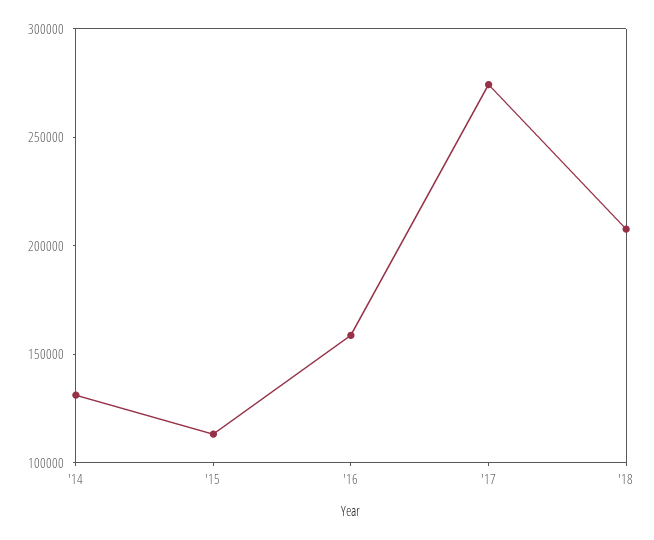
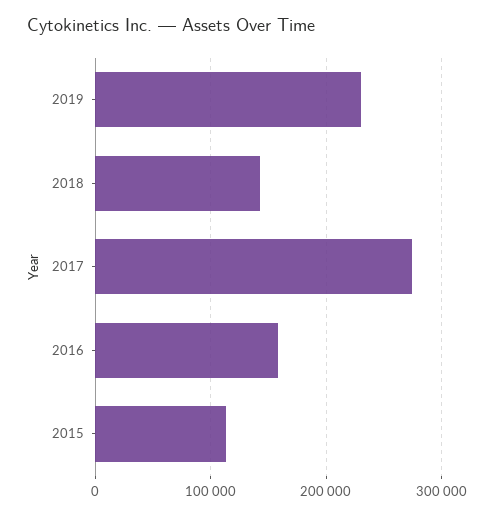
'14: 130000 -> none
'18: 210000 -> 140000
2019: none -> 230000

